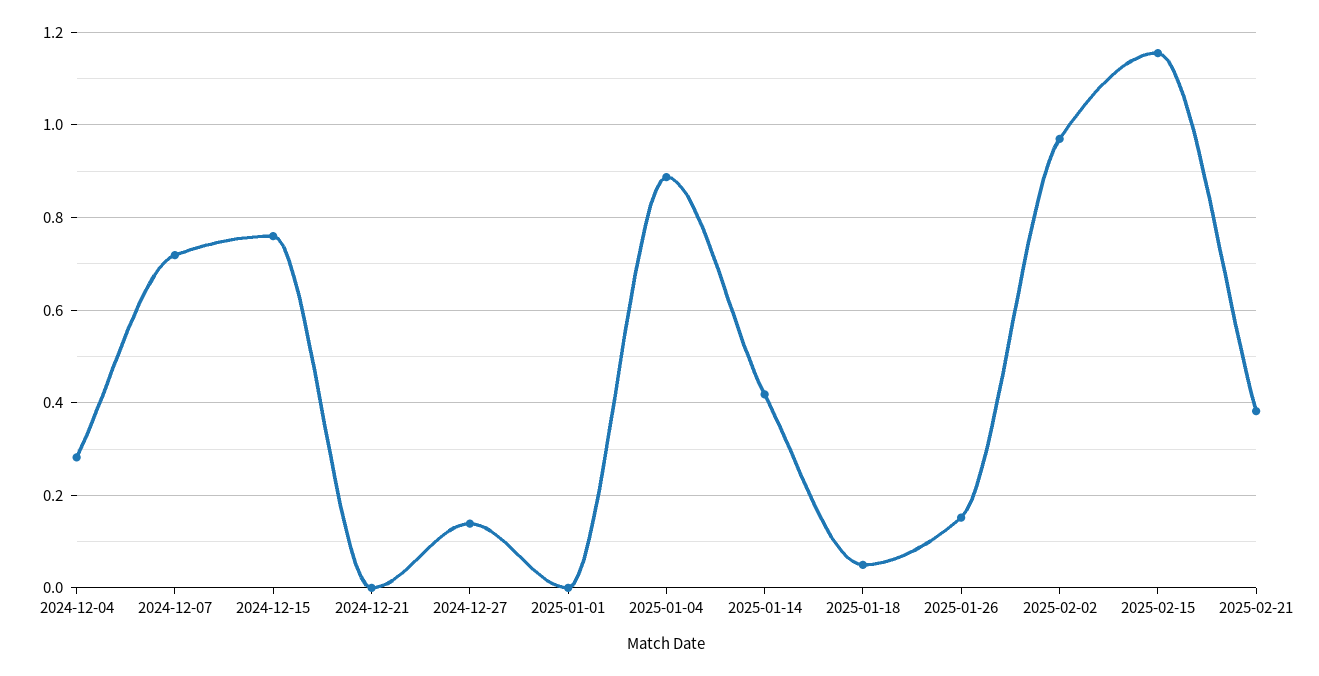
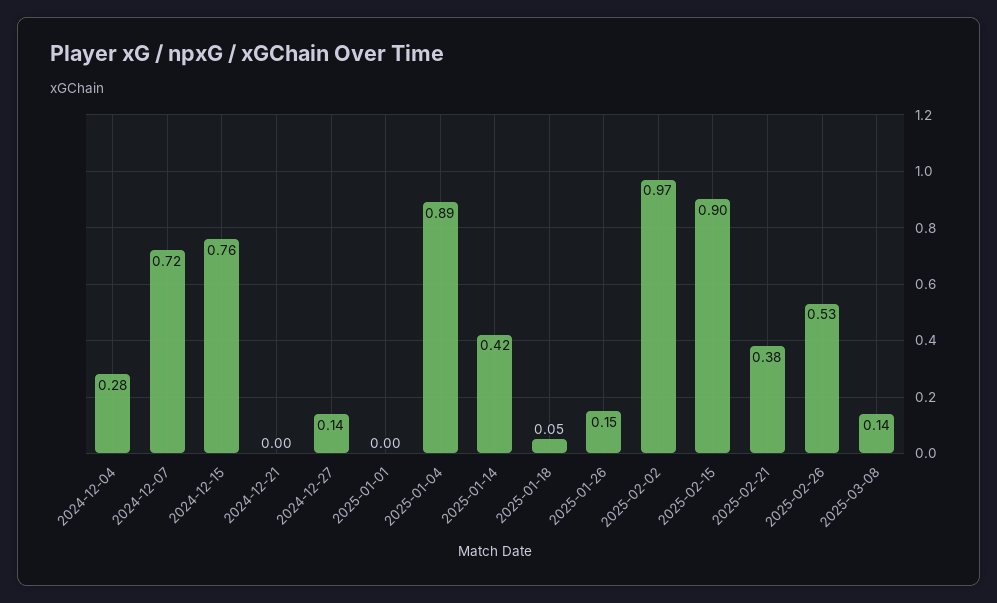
2025-02-15: 1.16 -> 0.9
2025-02-26: none -> 0.53
2025-03-08: none -> 0.14

